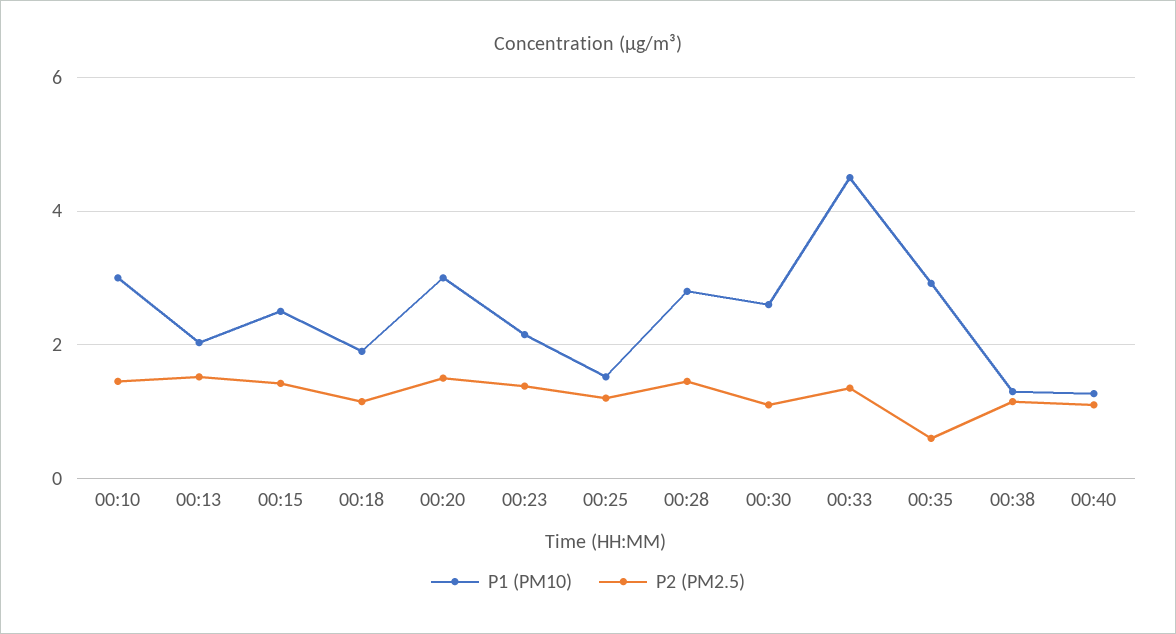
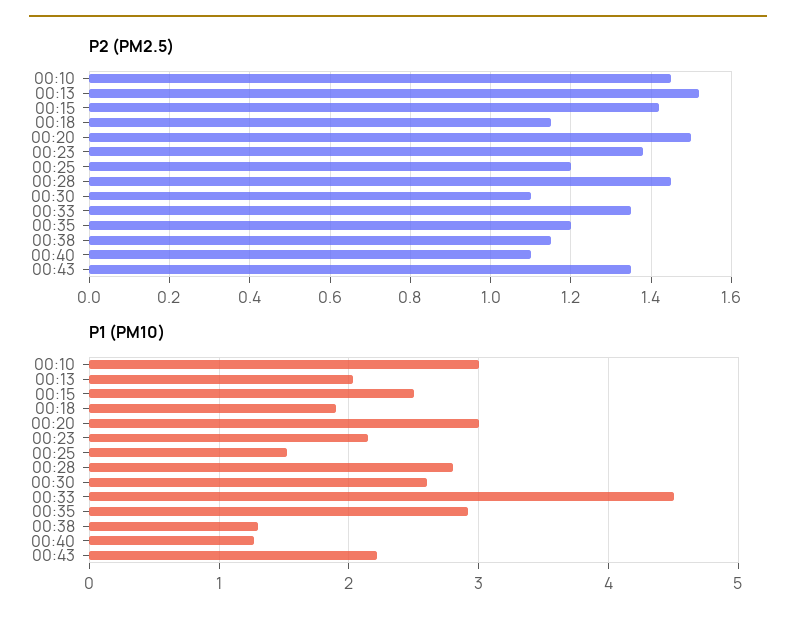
P2 (PM2.5), 00:35: 0.6 -> 1.2
P2 (PM2.5), 00:43: none -> 1.35
P1 (PM10), 00:43: none -> 2.2

